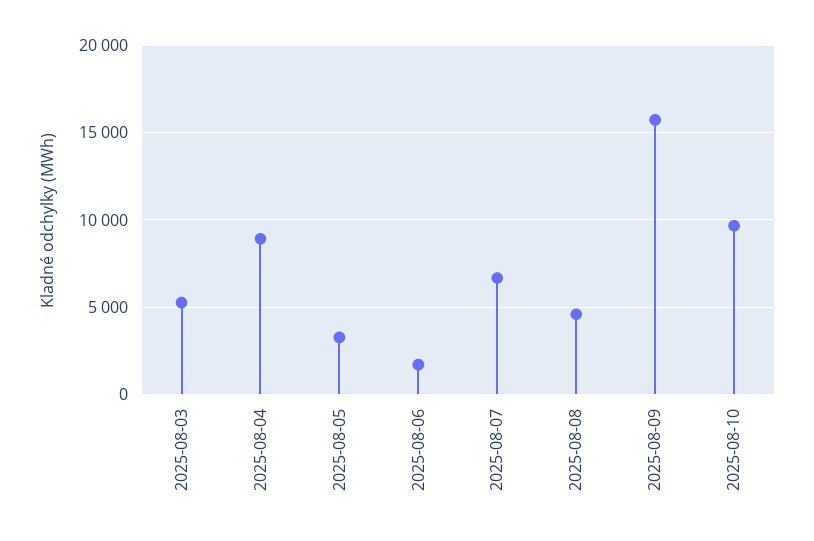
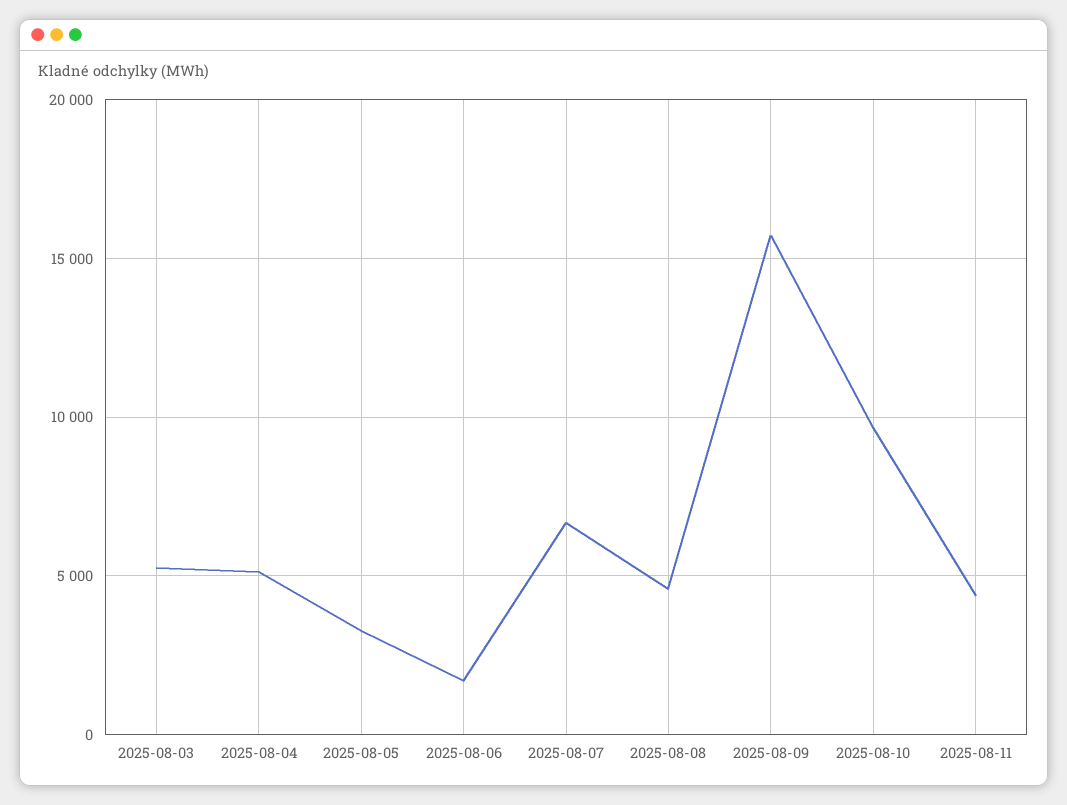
2025-08-04: 9000 -> 5000
2025-08-11: none -> 4500

